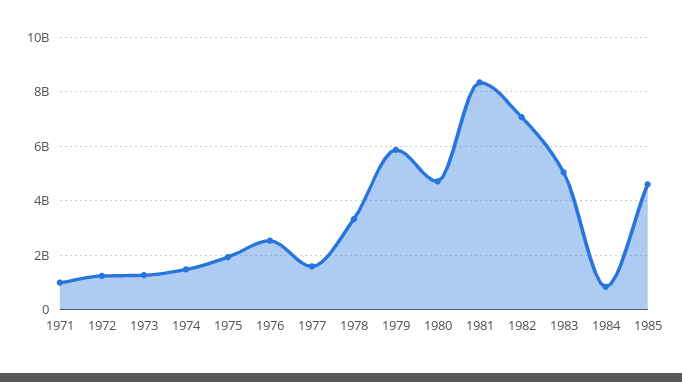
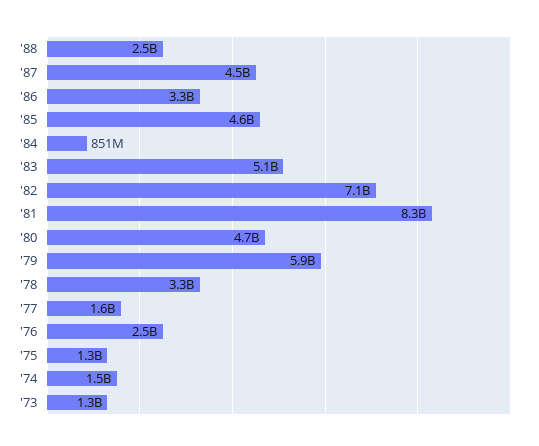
1971: 1000000000 -> none
1972: 1250000000 -> none
1975: 2000000000 -> 1300000000
'88: none -> 2500000000
'87: none -> 4500000000
'86: none -> 3300000000

